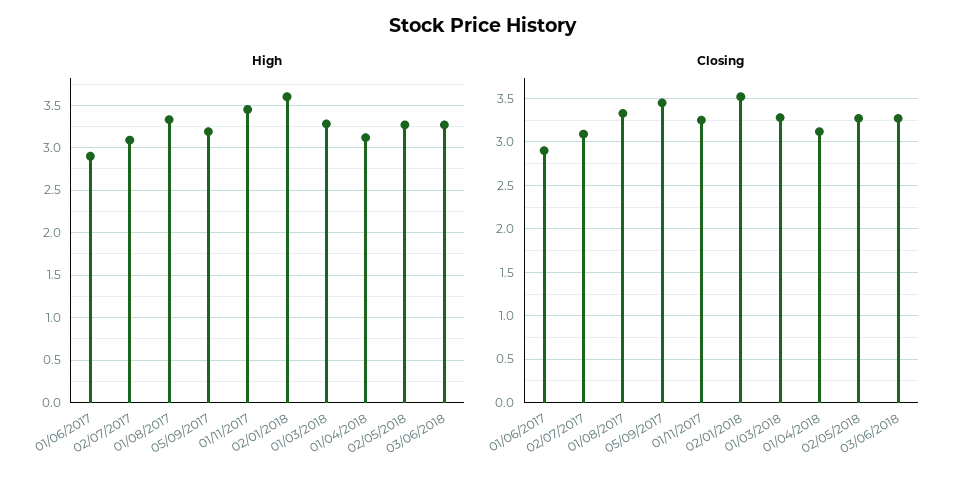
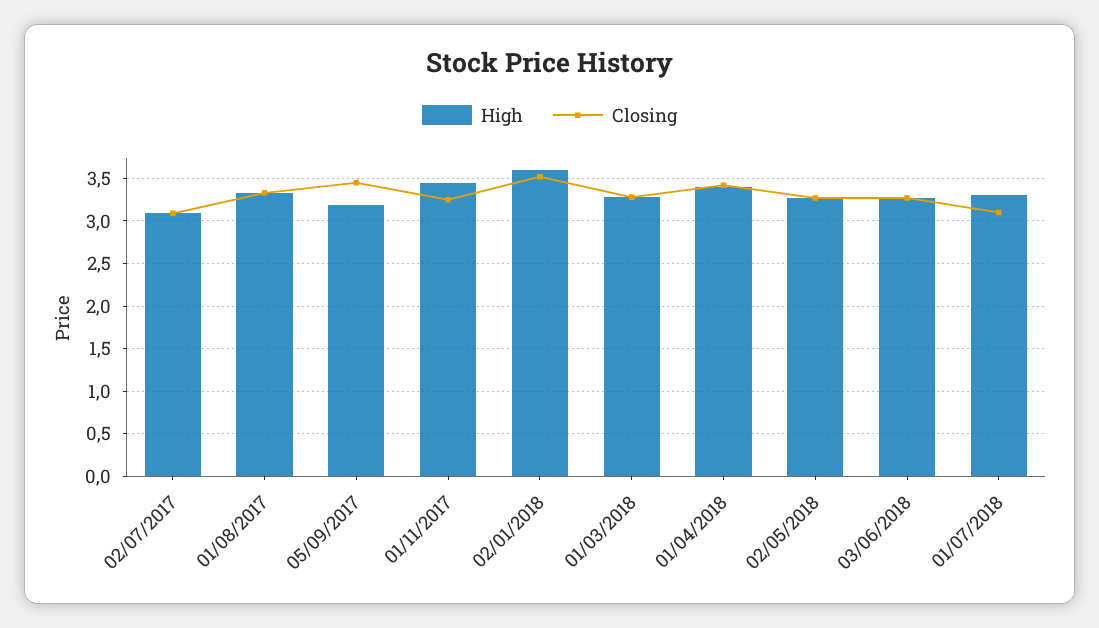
High, 01/06/2017: 2.9 -> none
High, 01/04/2018: 3.1 -> 3.4
Closing, 01/06/2017: 2.9 -> none
Closing, 01/04/2018: 3.1 -> 3.4
High, 01/07/2018: none -> 3.3
Closing, 01/07/2018: none -> 3.1

